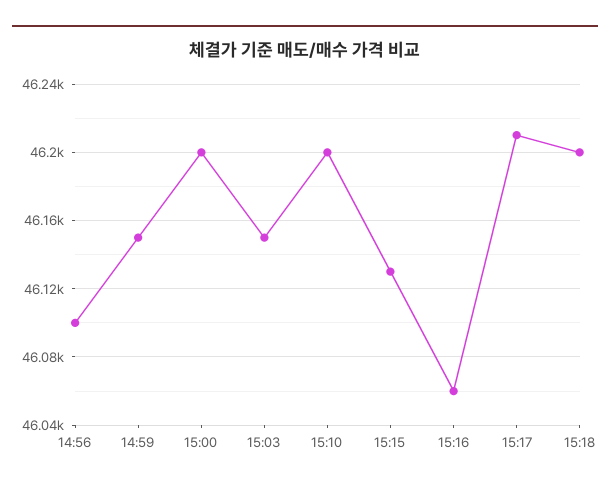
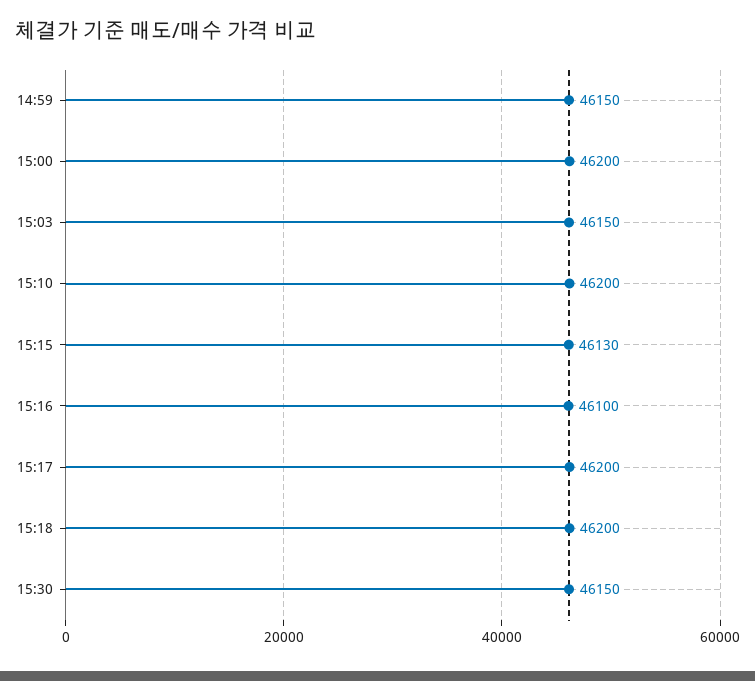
14:56: 46100 -> none
15:16: 46060 -> 46100
15:17: 46210 -> 46200
15:30: none -> 46150

